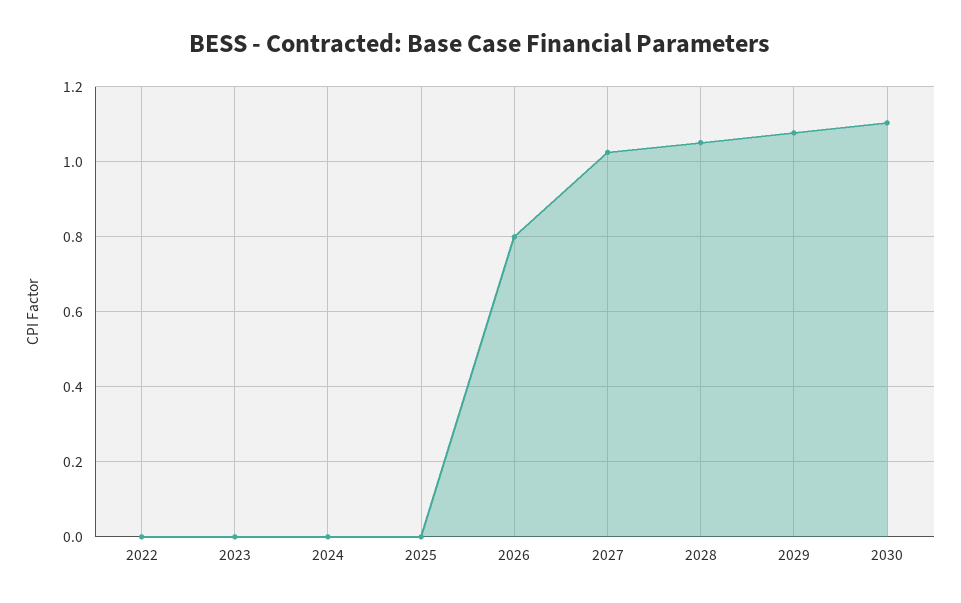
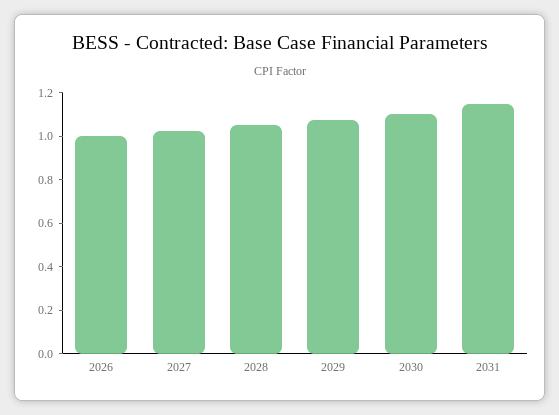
2022: 0 -> none
2023: 0 -> none
2024: 0 -> none
2025: 0 -> none
2026: 0.8 -> 1
2031: none -> 1.15

